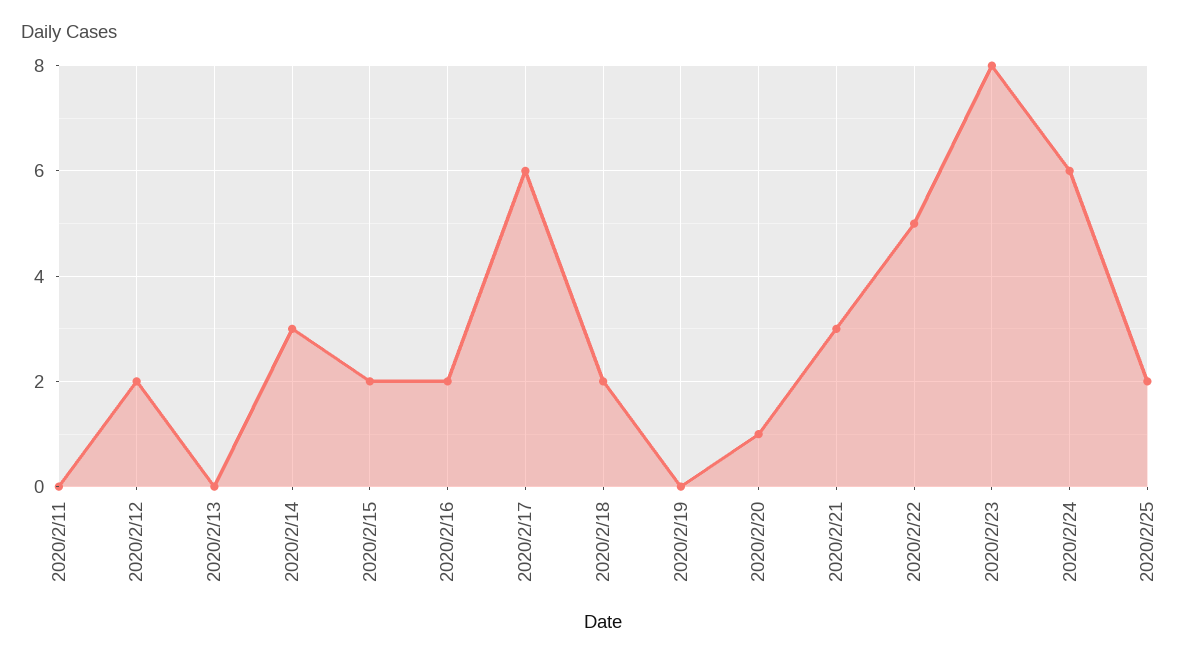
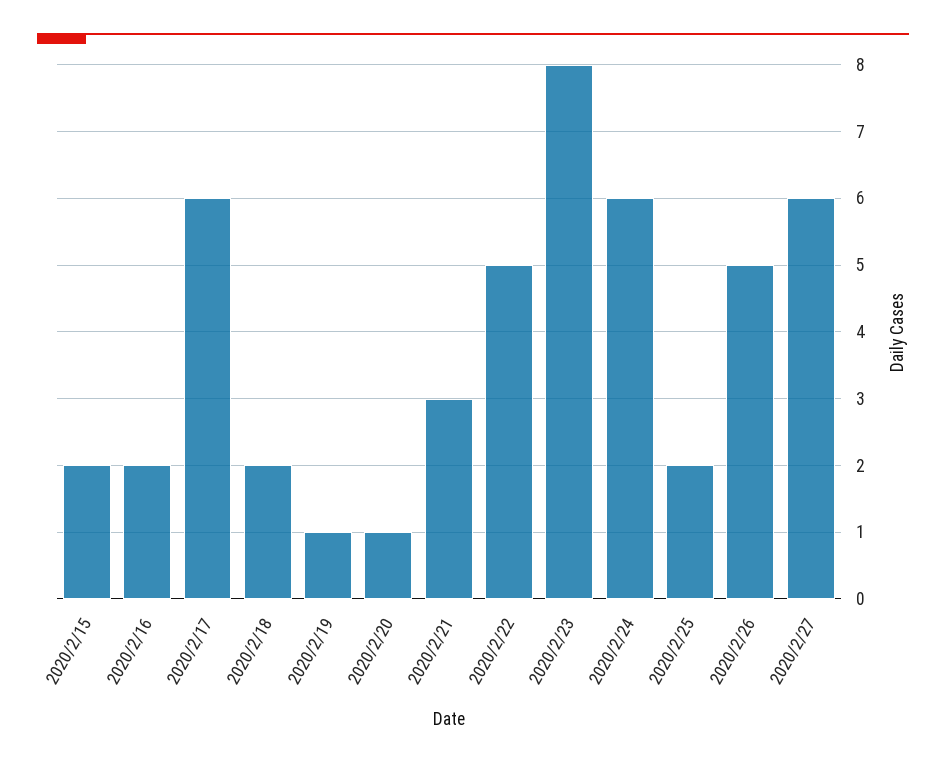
2020/2/11: 0 -> none
2020/2/12: 2 -> none
2020/2/13: 0 -> none
2020/2/14: 3 -> none
2020/2/19: 0 -> 1
2020/2/26: none -> 5
2020/2/27: none -> 6

